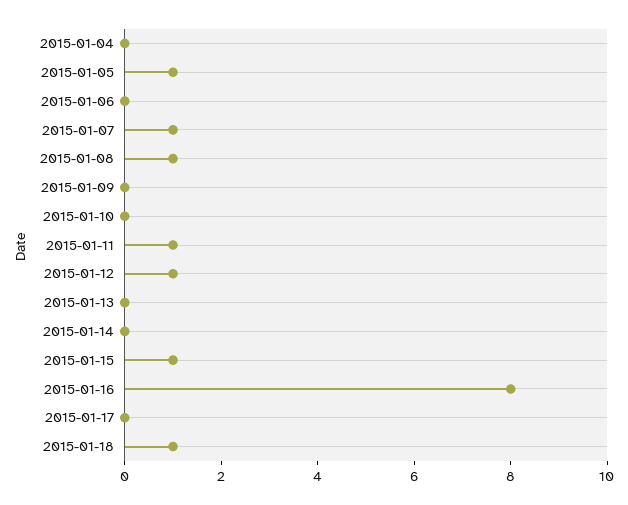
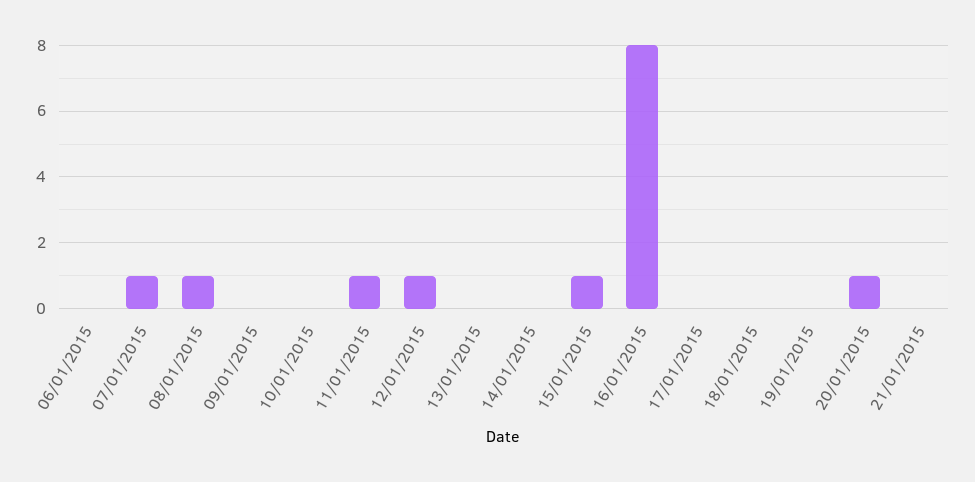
2015-01-04: 0 -> none
2015-01-05: 1 -> none
2015-01-18: 1 -> 0
19/01/2015: none -> 0
20/01/2015: none -> 1
21/01/2015: none -> 0

